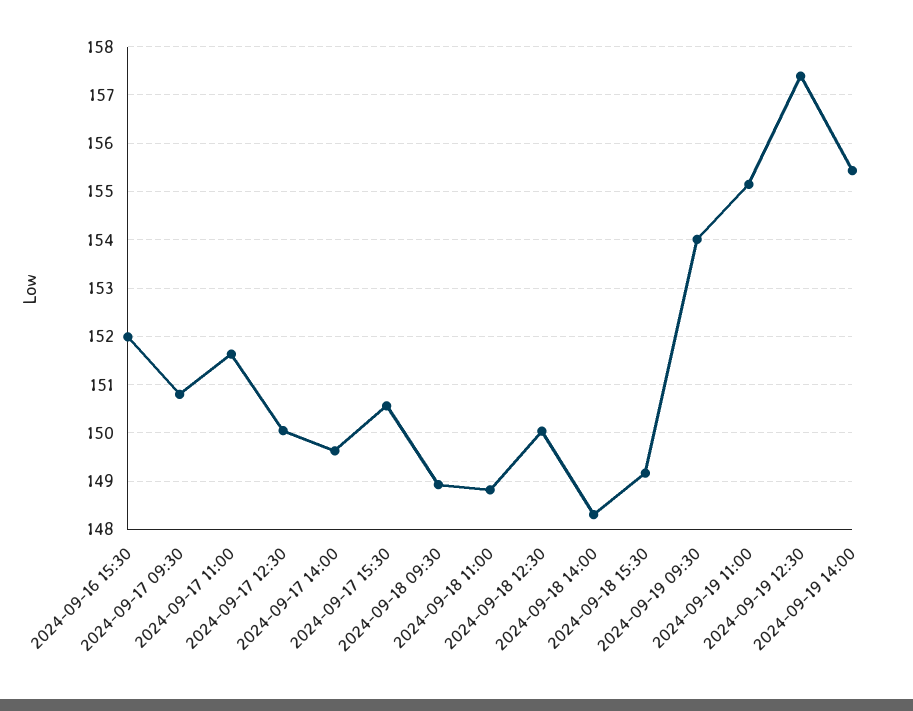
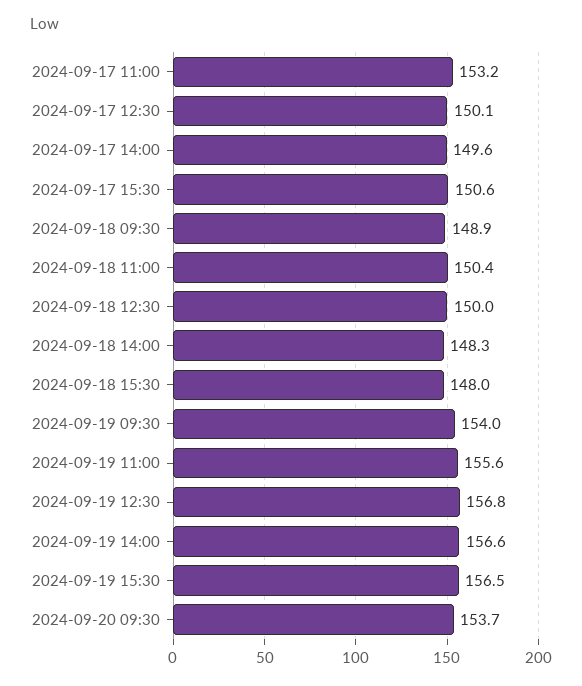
2024-09-16 15:30: 152 -> none
2024-09-17 09:30: 150.8 -> none
2024-09-17 11:00: 151.6 -> 153.2
2024-09-18 11:00: 148.8 -> 150.4
2024-09-18 15:30: 149.2 -> 148
2024-09-19 11:00: 155.2 -> 155.6
2024-09-19 12:30: 157.4 -> 156.8
2024-09-19 14:00: 155.4 -> 156.6
2024-09-19 15:30: none -> 156.5
2024-09-20 09:30: none -> 153.7

